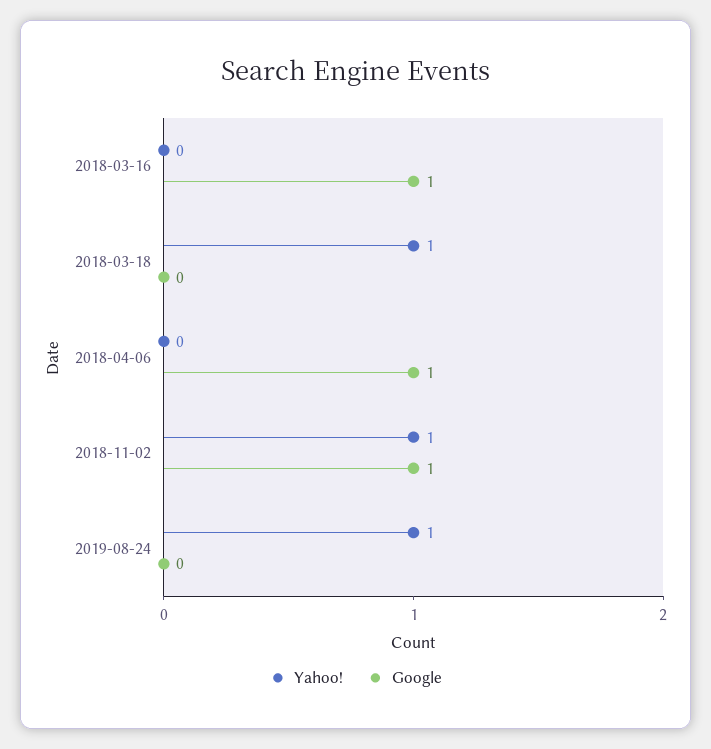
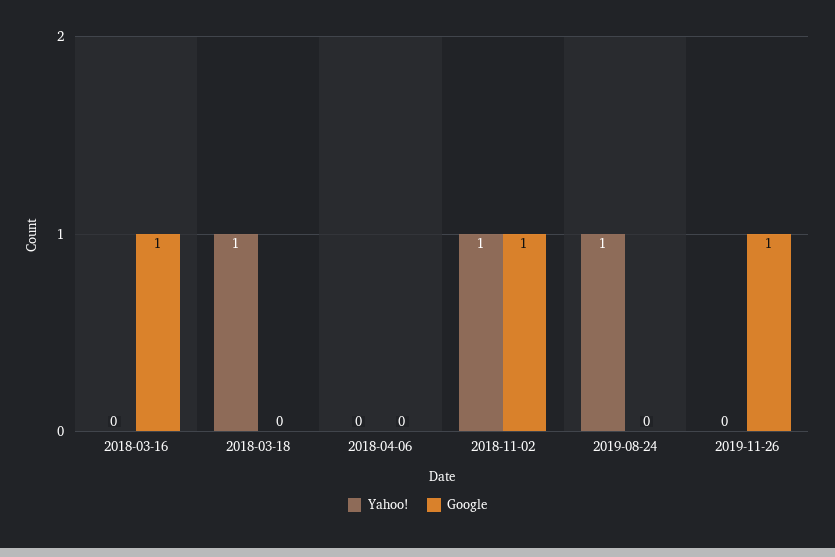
Google, 2018-04-06: 1 -> 0
Yahoo!, 2019-11-26: none -> 0
Google, 2019-11-26: none -> 1

